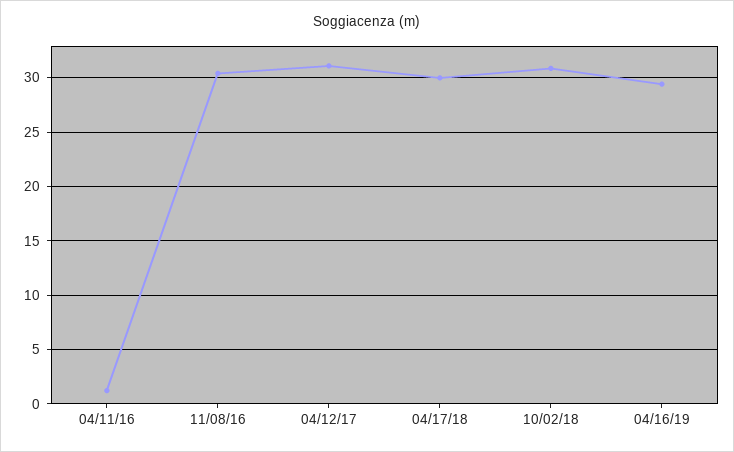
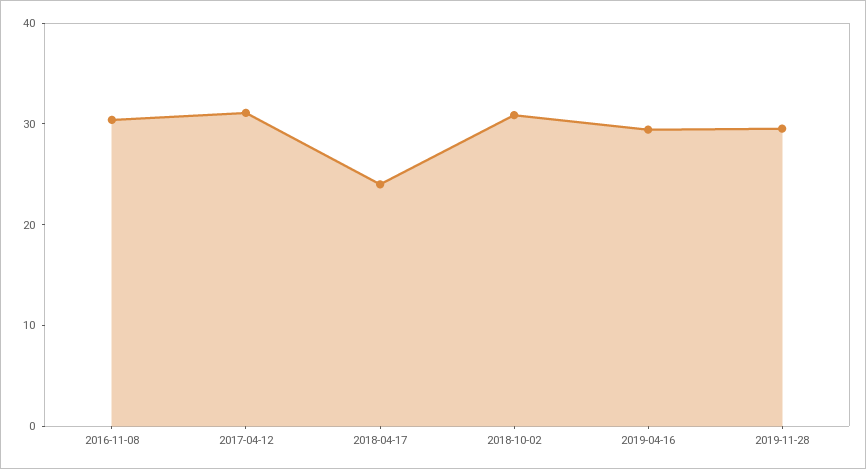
04/11/16: 1 -> none
04/17/18: 30 -> 24
2019-11-28: none -> 30

